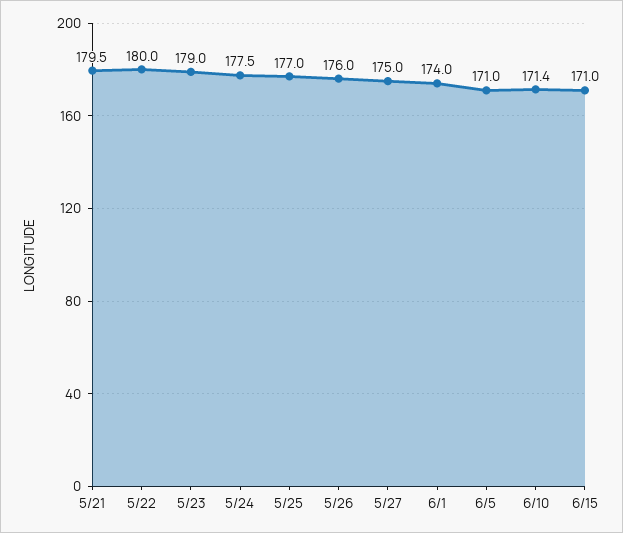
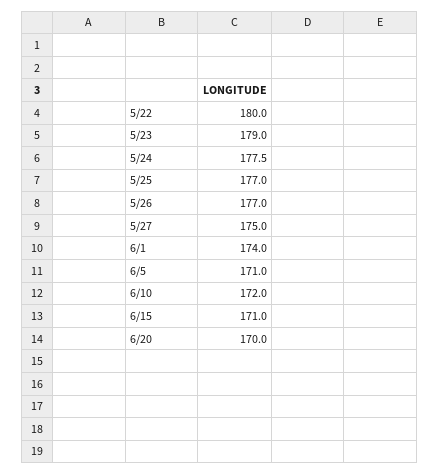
5/21: 179.5 -> none
5/26: 176 -> 177
6/10: 171.4 -> 172
6/20: none -> 170

